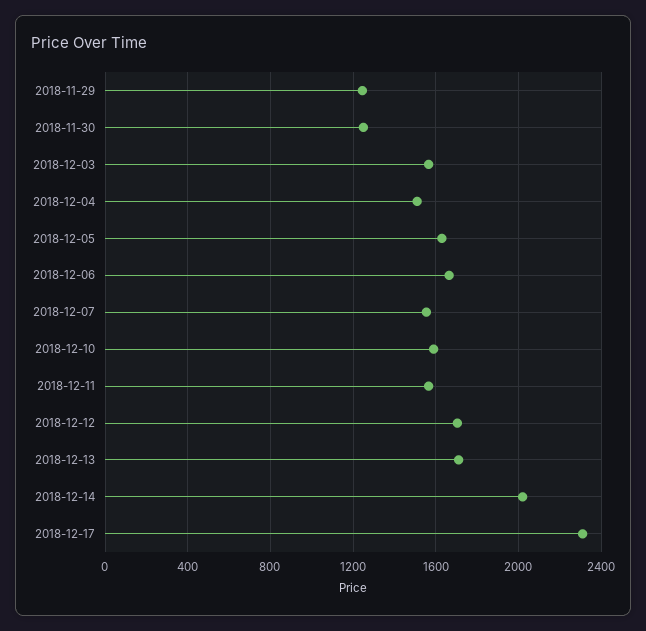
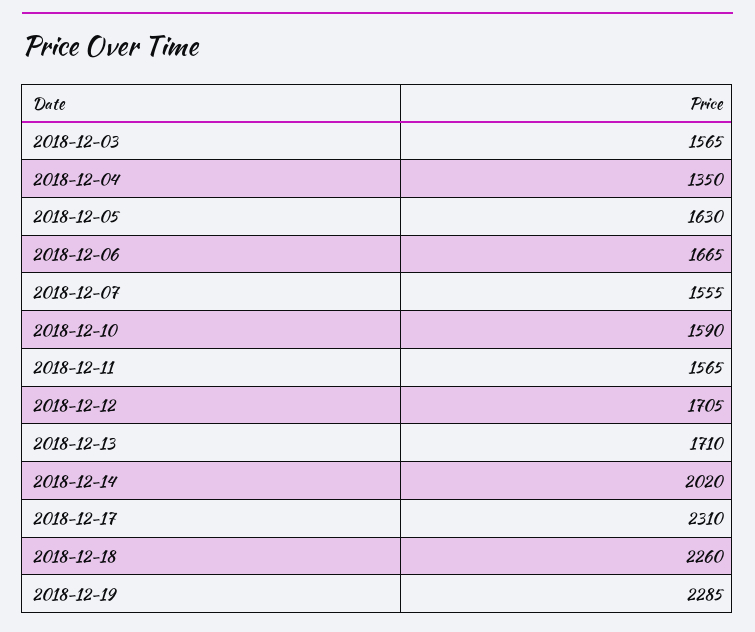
2018-11-29: 1250 -> none
2018-11-30: 1250 -> none
2018-12-04: 1500 -> 1350
2018-12-18: none -> 2260
2018-12-19: none -> 2285

